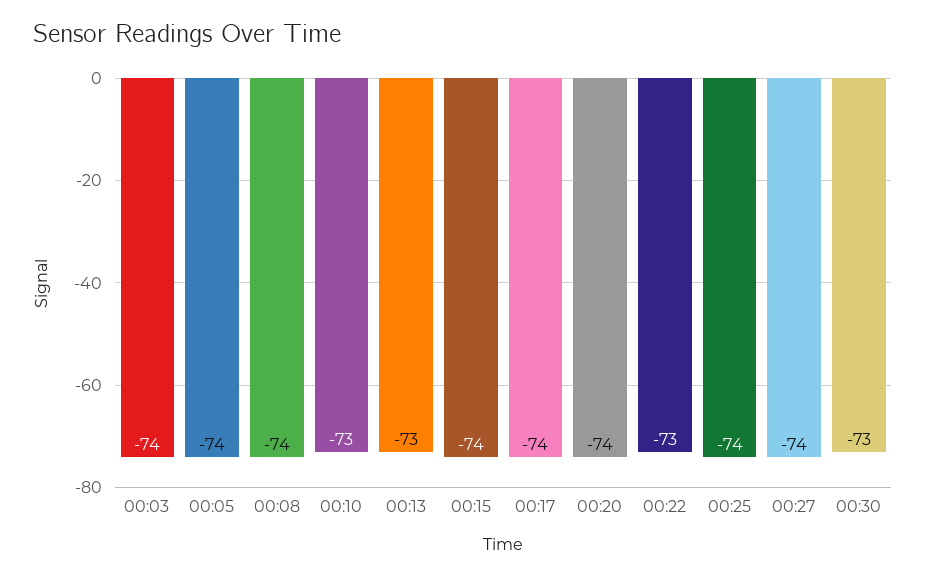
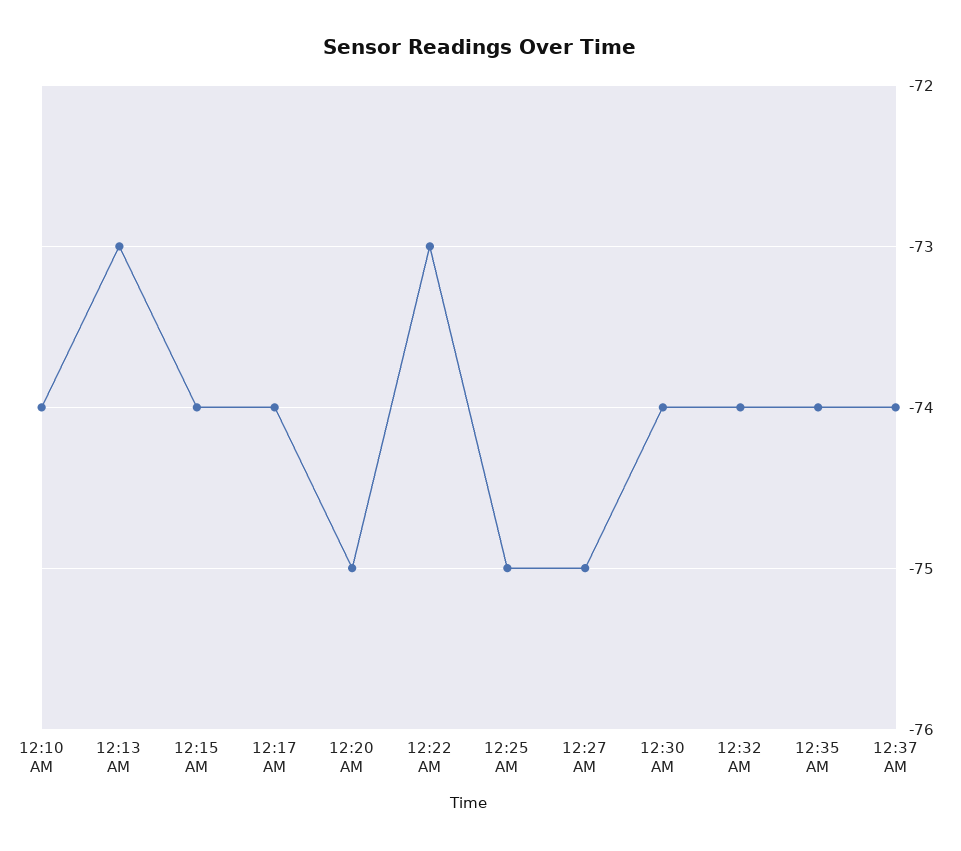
00:03: -74 -> none
00:05: -74 -> none
00:08: -74 -> none
00:10: -73 -> -74
00:20: -74 -> -75
00:25: -74 -> -75
00:27: -74 -> -75
00:30: -73 -> -74
12:32 AM: none -> -74
12:35 AM: none -> -74
12:37 AM: none -> -74

